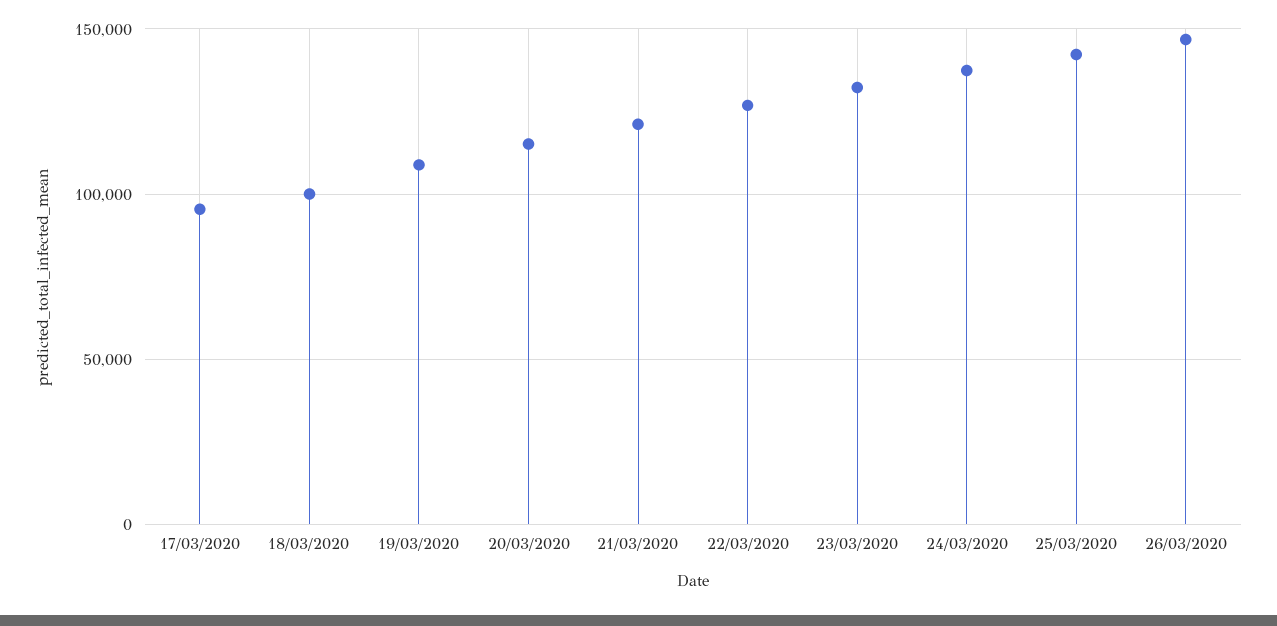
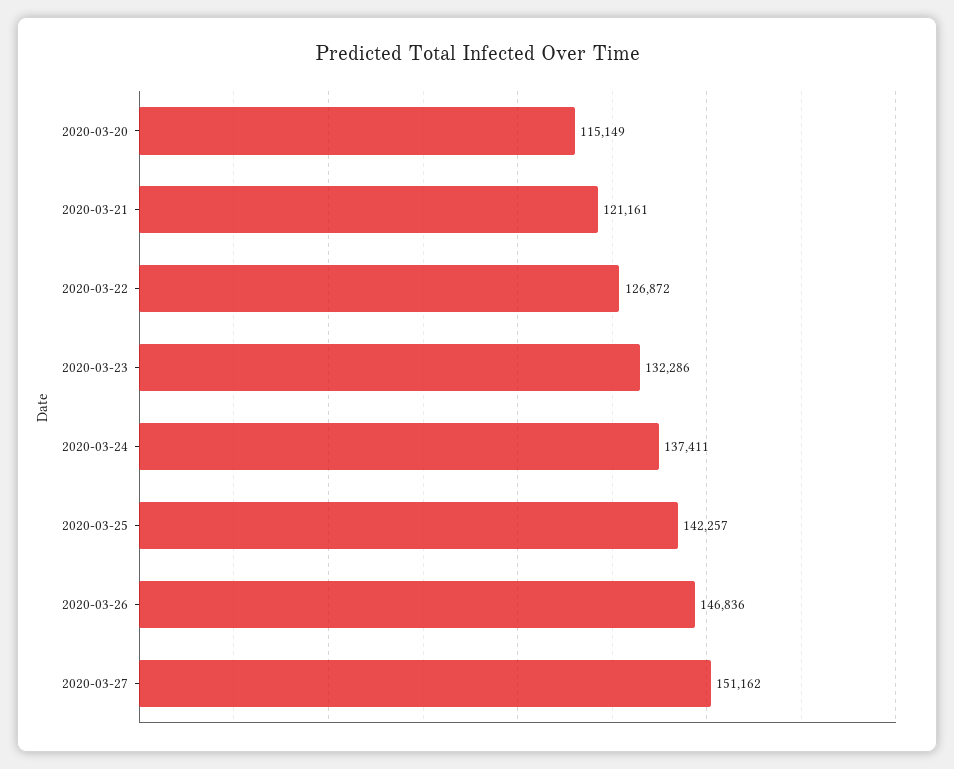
17/03/2020: 95000 -> none
18/03/2020: 100000 -> none
19/03/2020: 110000 -> none
2020-03-27: none -> 151162

